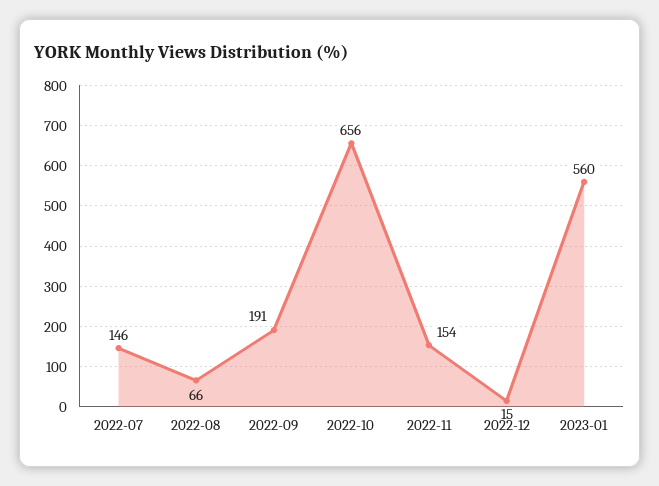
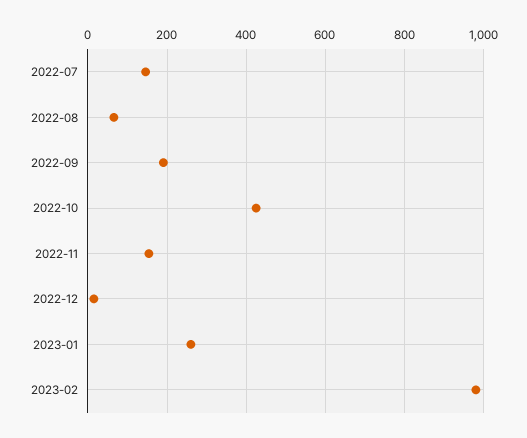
2022-10: 656 -> 420
2023-01: 560 -> 260
2023-02: none -> 980

